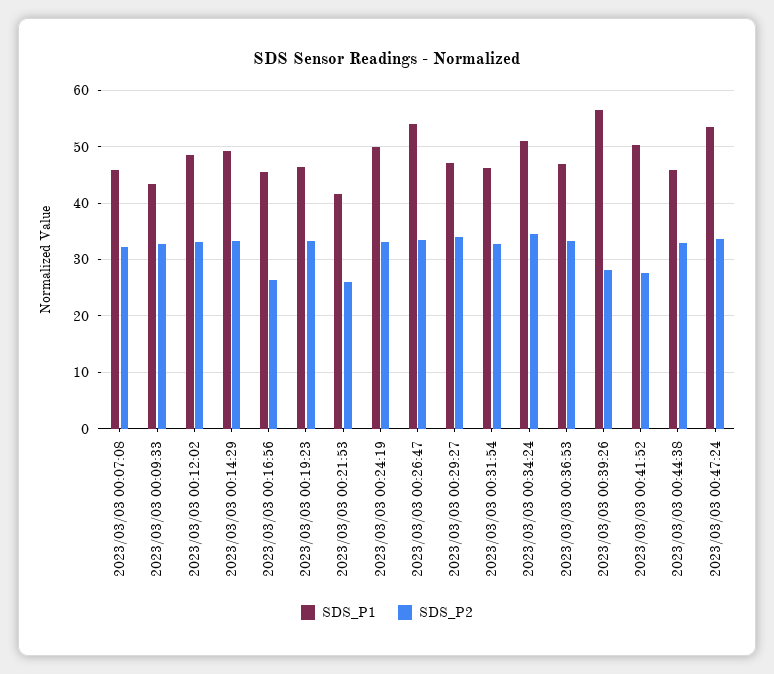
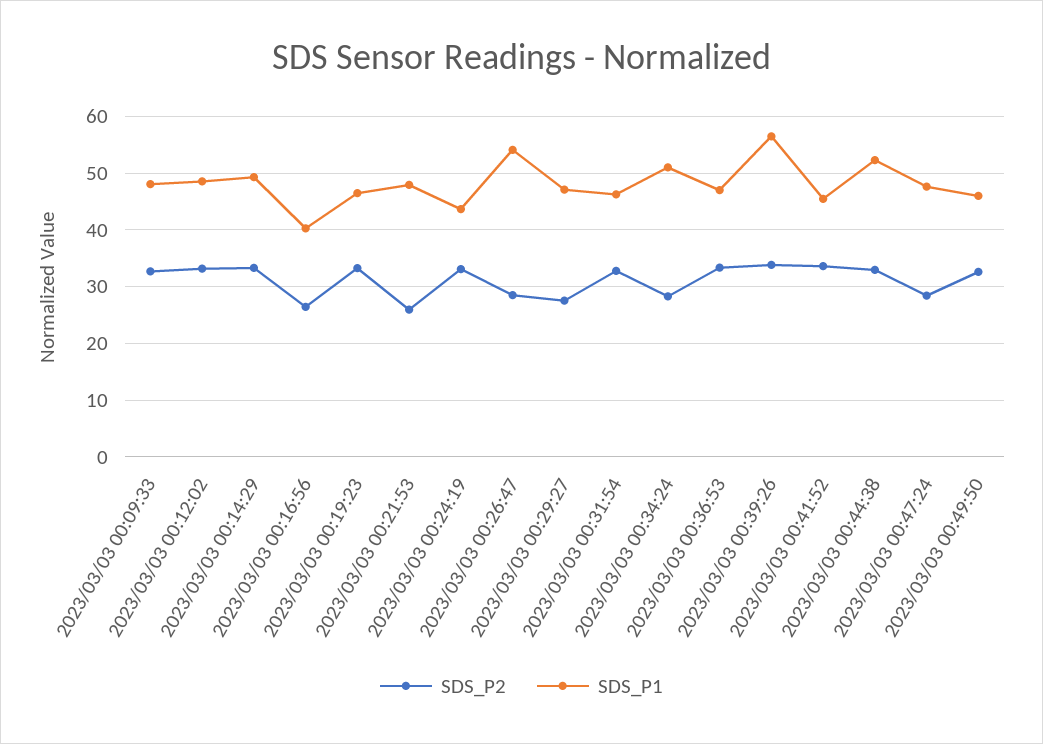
SDS_P1, 2023/03/03 00:07:08: 46 -> none
SDS_P2, 2023/03/03 00:07:08: 32 -> none
SDS_P1, 2023/03/03 00:09:33: 44 -> 48
SDS_P1, 2023/03/03 00:16:56: 46 -> 40
SDS_P1, 2023/03/03 00:21:53: 42 -> 48
SDS_P1, 2023/03/03 00:24:19: 50 -> 44
SDS_P2, 2023/03/03 00:26:47: 34 -> 28
SDS_P2, 2023/03/03 00:29:27: 34 -> 28
SDS_P2, 2023/03/03 00:34:24: 34 -> 28
SDS_P2, 2023/03/03 00:39:26: 28 -> 34
SDS_P1, 2023/03/03 00:41:52: 50 -> 46
SDS_P2, 2023/03/03 00:41:52: 28 -> 34
SDS_P1, 2023/03/03 00:44:38: 46 -> 52
SDS_P1, 2023/03/03 00:47:24: 54 -> 48
SDS_P2, 2023/03/03 00:47:24: 34 -> 28
SDS_P2, 2023/03/03 00:49:50: none -> 32
SDS_P1, 2023/03/03 00:49:50: none -> 46

